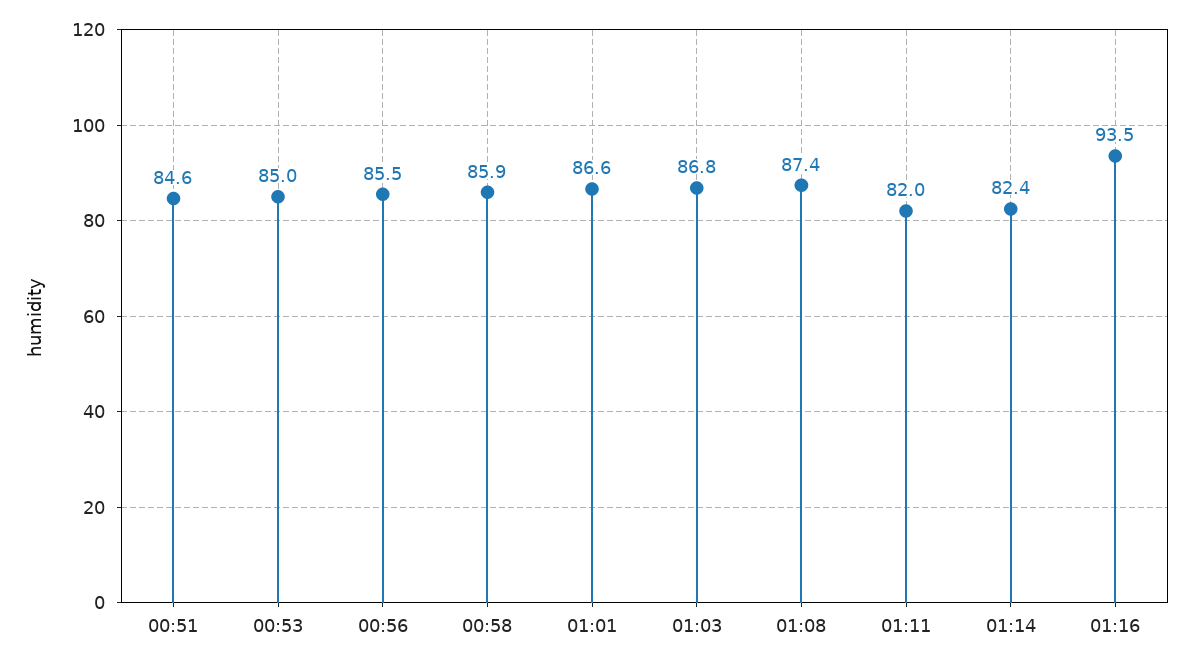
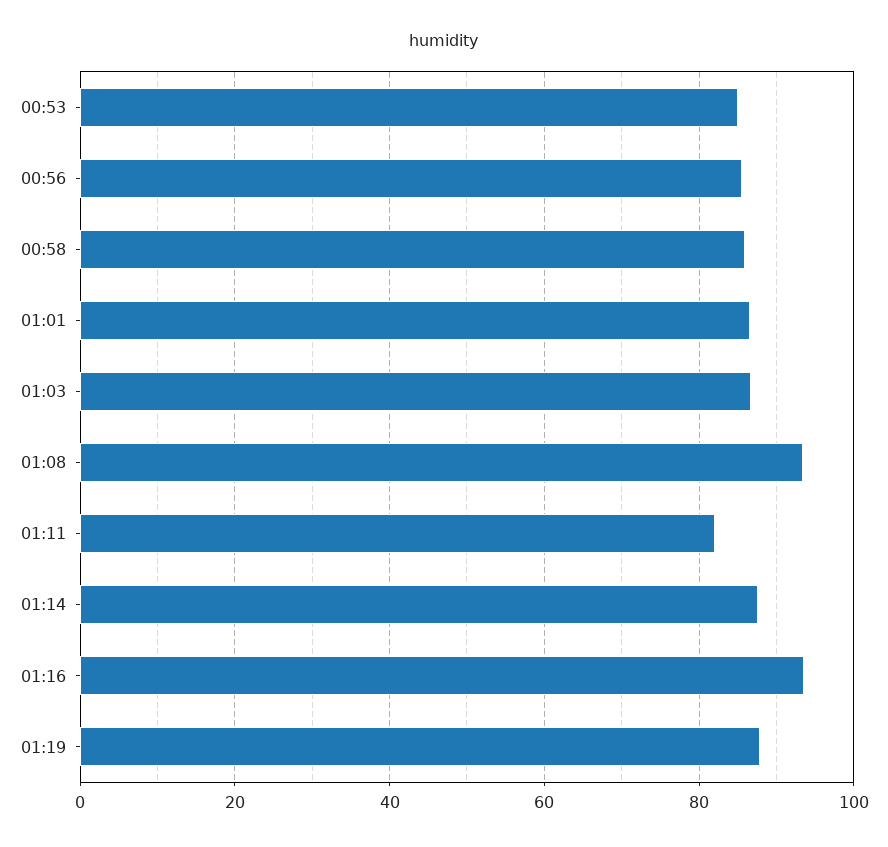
00:51: 84.6 -> none
01:08: 87.4 -> 94
01:14: 82.4 -> 88
01:19: none -> 88

